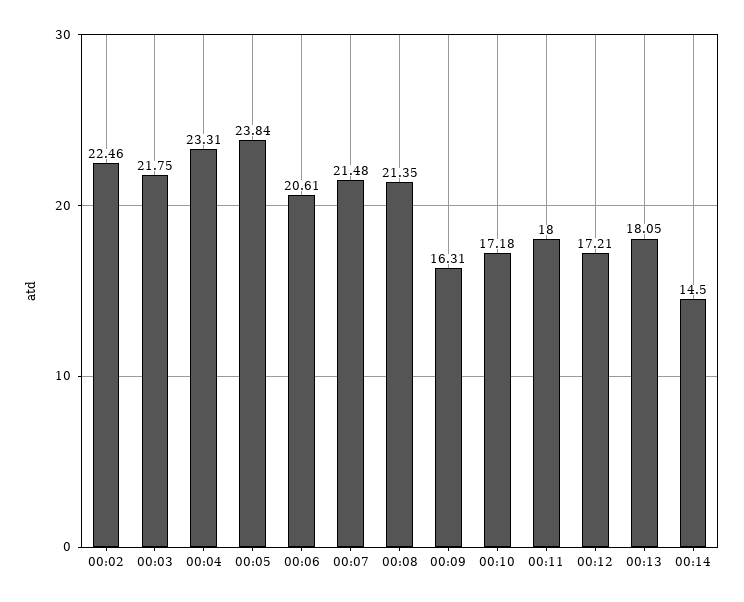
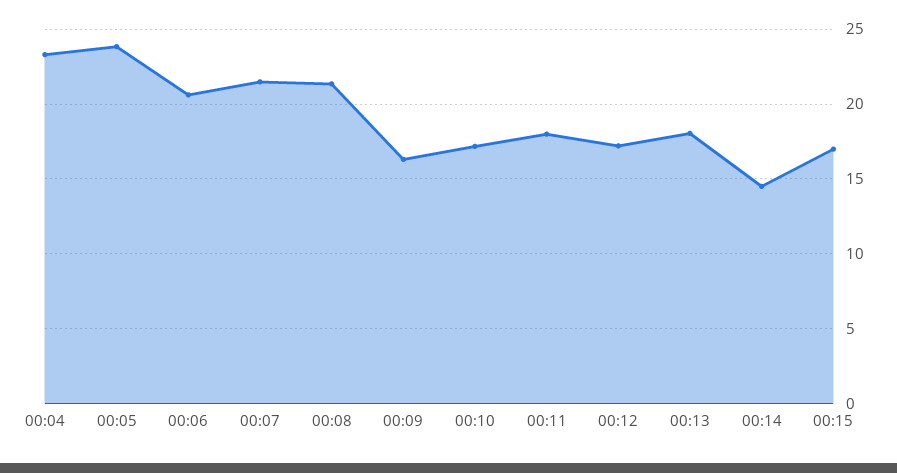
00:02: 22.46 -> none
00:03: 21.75 -> none
00:15: none -> 17

